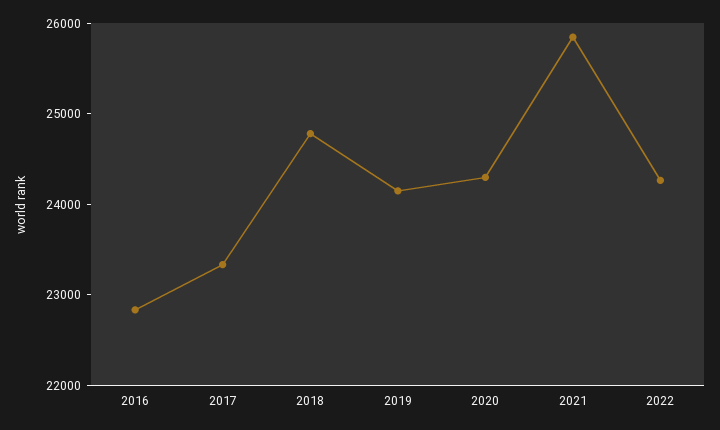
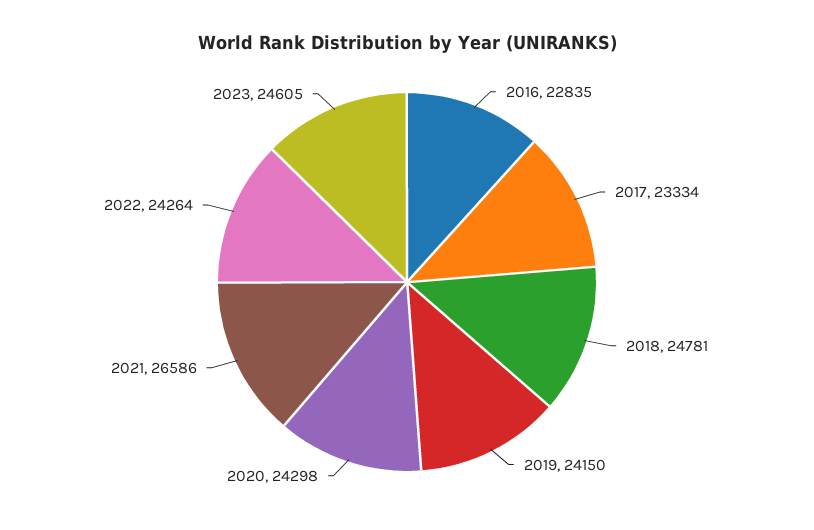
2021: 25800 -> 26586
2023: none -> 24605

